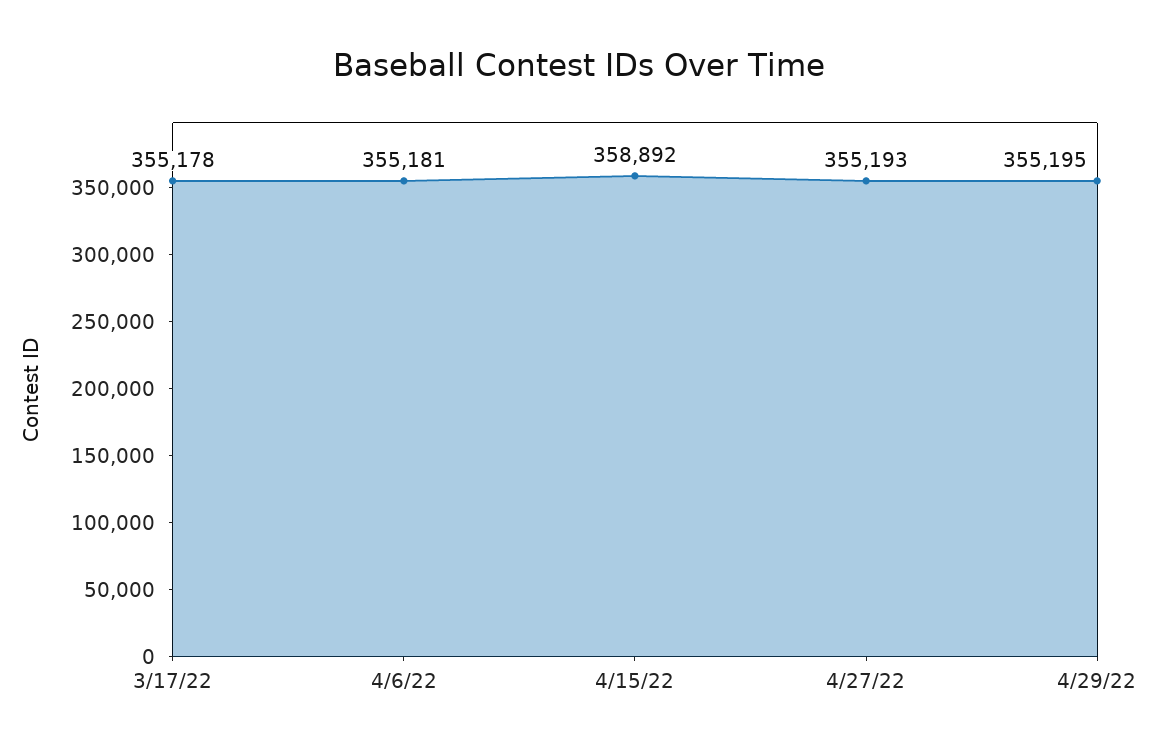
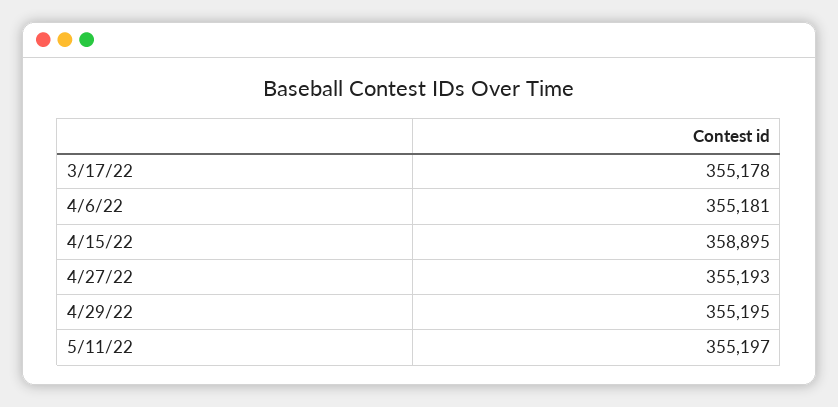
4/15/22: 358892 -> 358895
5/11/22: none -> 355197

